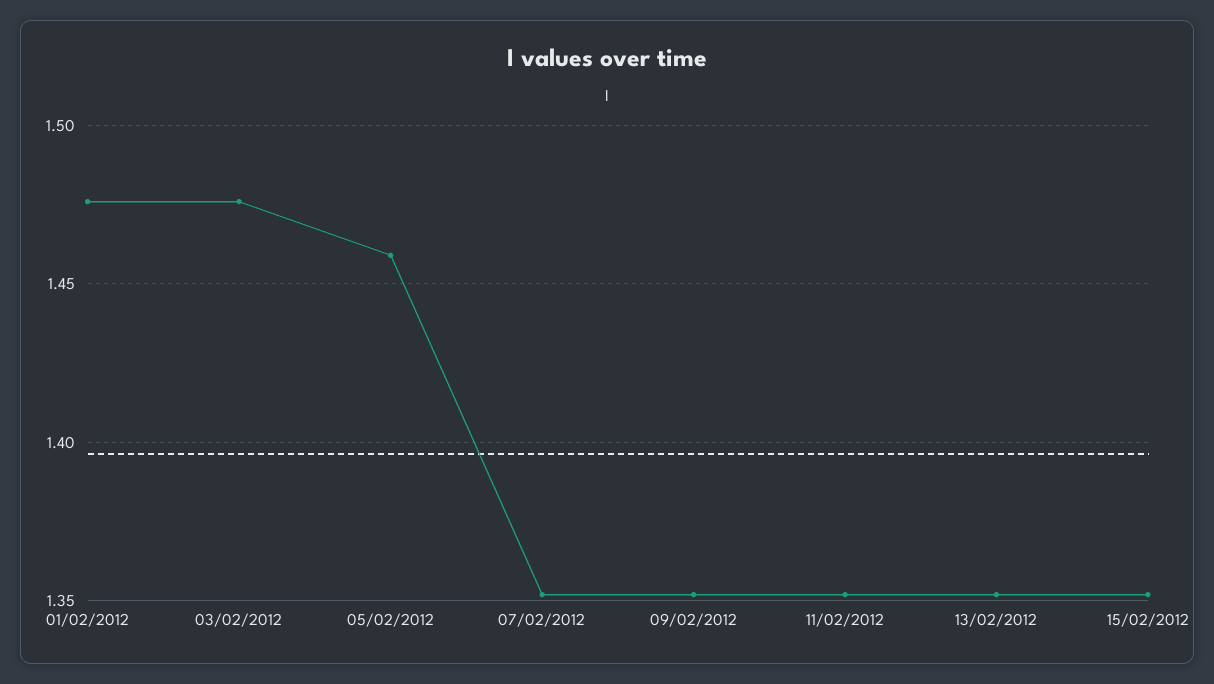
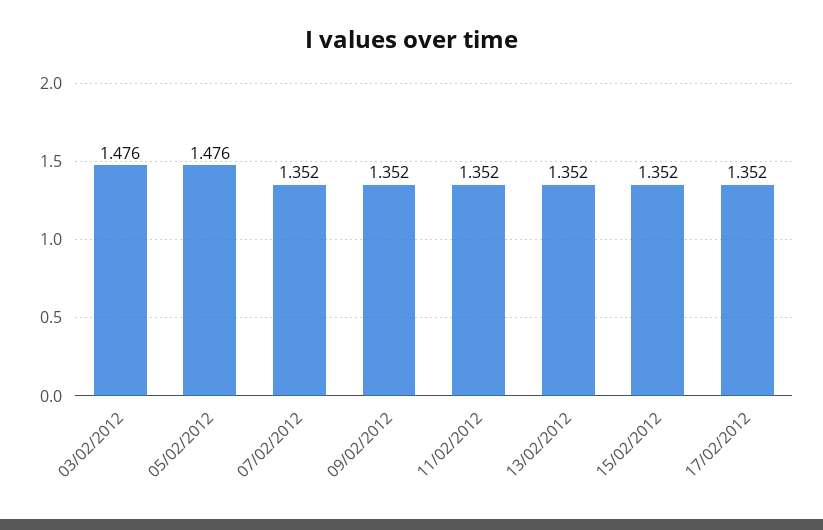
01/02/2012: 1.475 -> none
05/02/2012: 1.46 -> 1.476
17/02/2012: none -> 1.352

